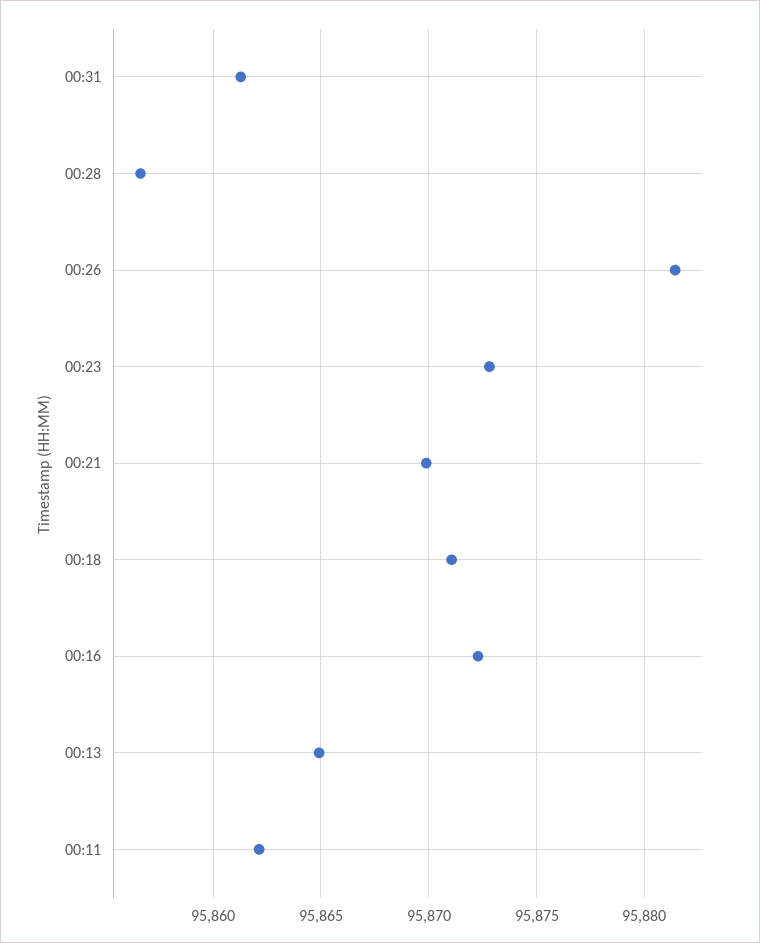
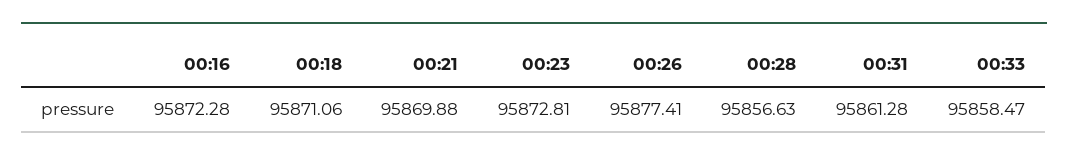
00:26: 95881.5 -> 95877.41
00:13: 95865 -> none
00:11: 95862 -> none
00:33: none -> 95858.47

